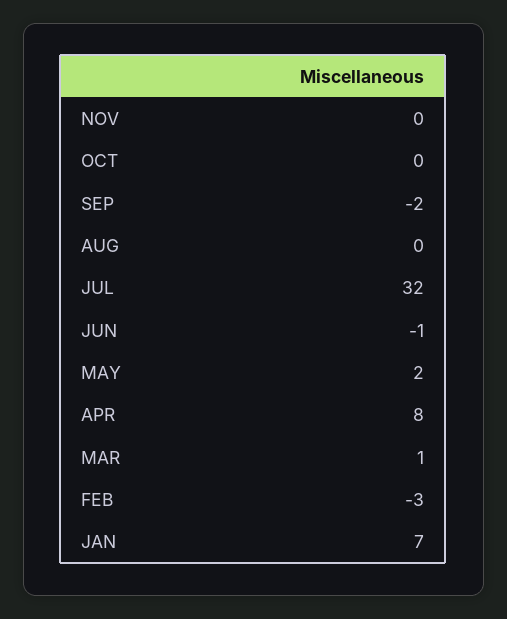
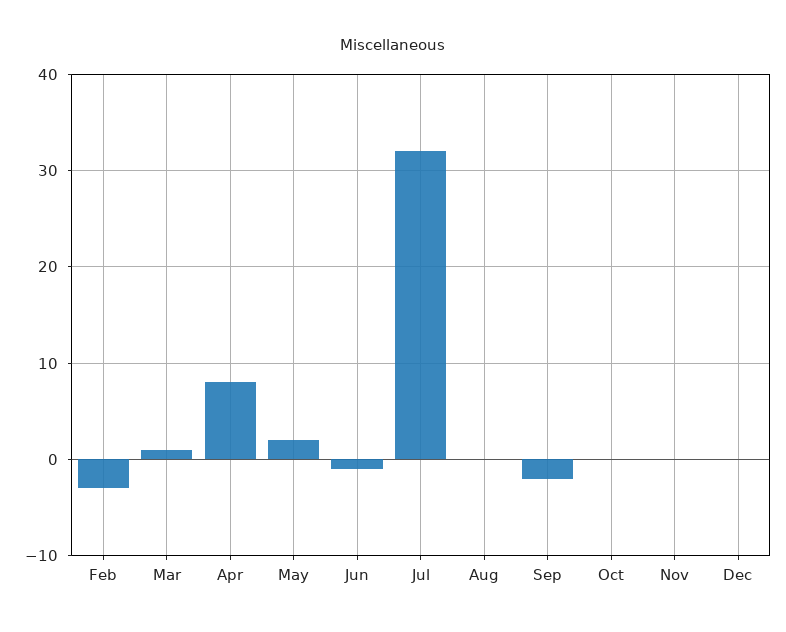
JAN: 7 -> none
Dec: none -> 0

